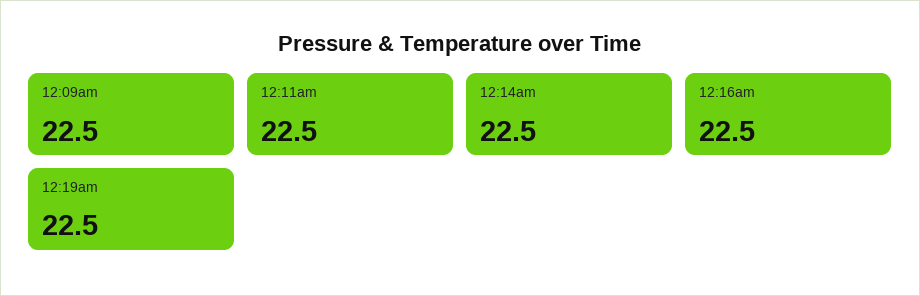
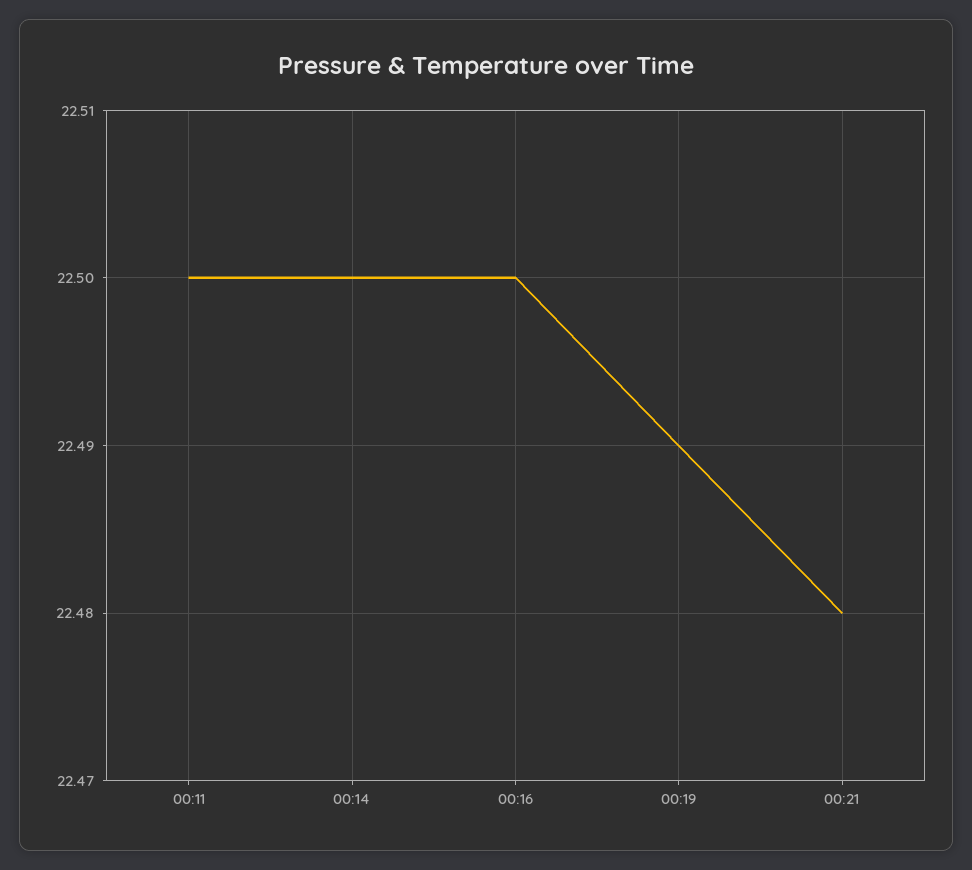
12:09am: 22.5 -> none
12:19am: 22.5 -> 22.49
00:21: none -> 22.48

